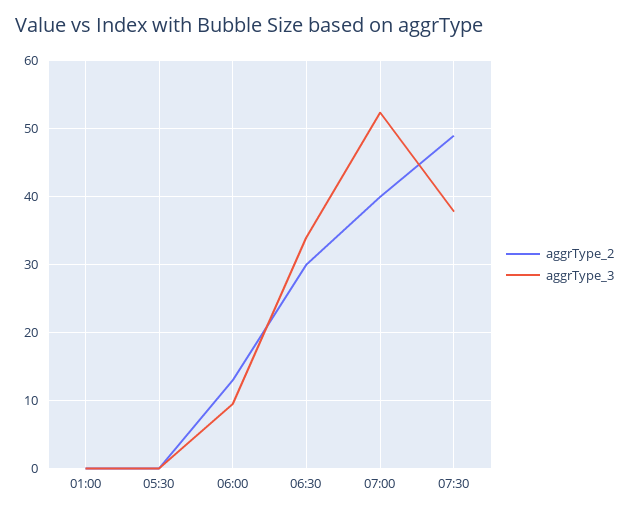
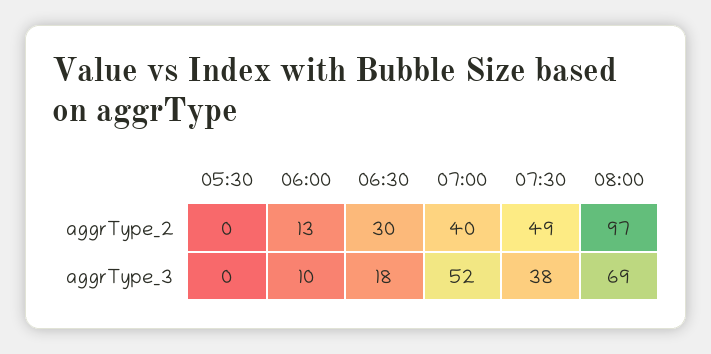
aggrType_2, 01:00: 0 -> none
aggrType_3, 01:00: 0 -> none
aggrType_3, 06:30: 34 -> 18
aggrType_2, 08:00: none -> 97
aggrType_3, 08:00: none -> 69

